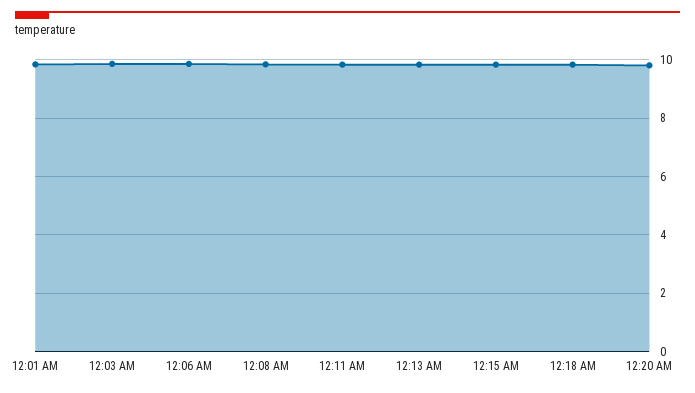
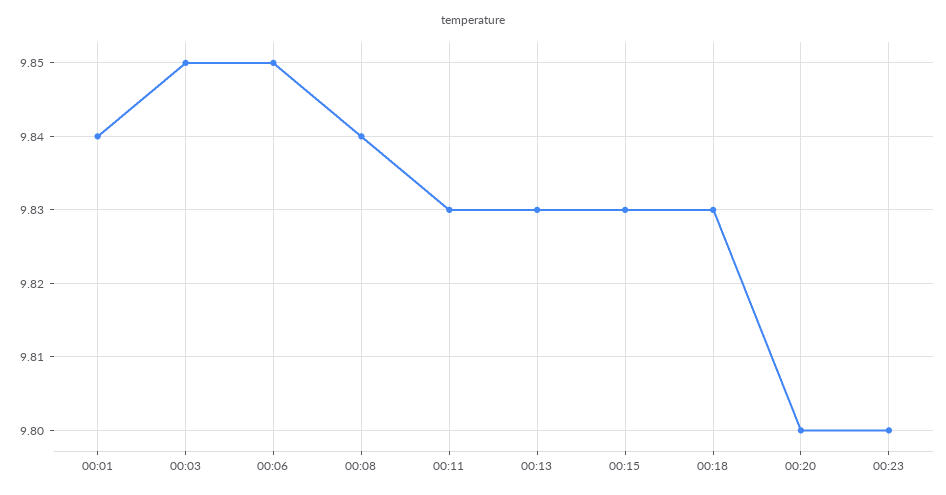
00:23: none -> 9.8

